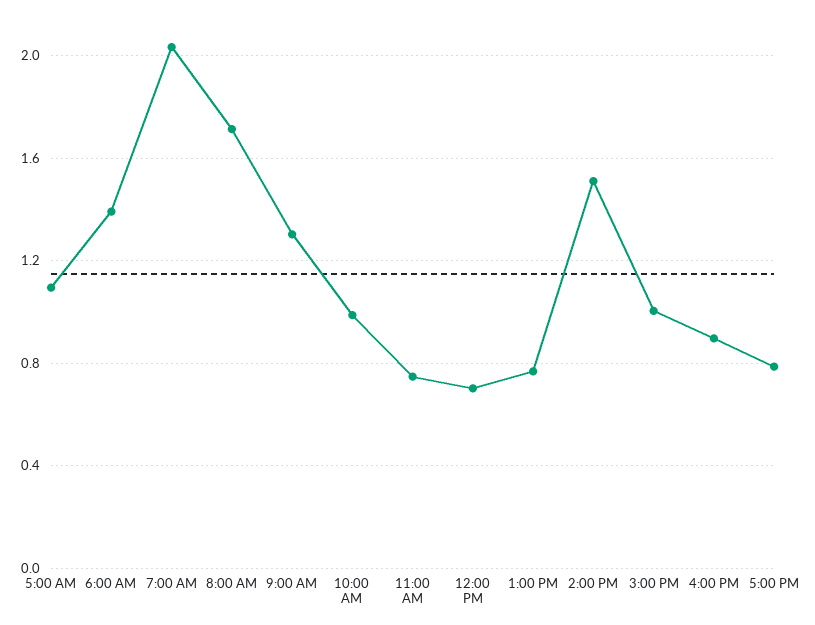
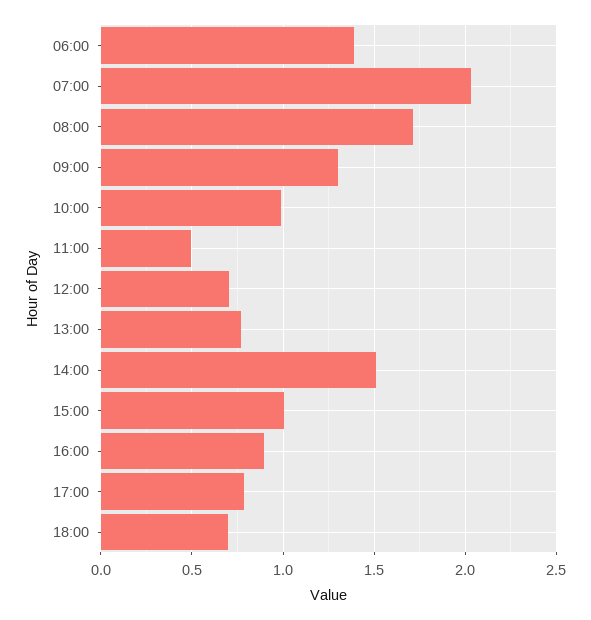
5:00 AM: 1.1 -> none
11:00 AM: 0.75 -> 0.5
18:00: none -> 0.7

